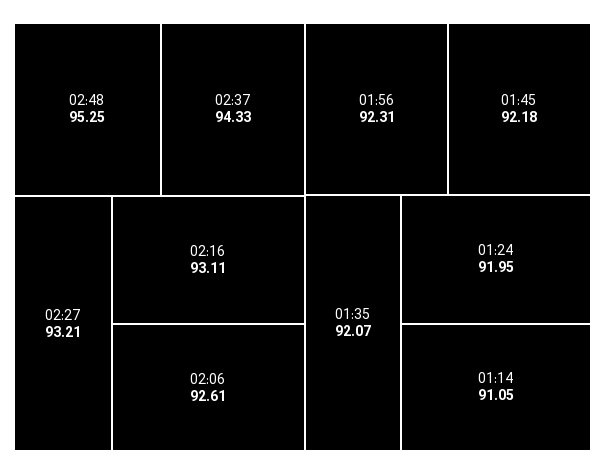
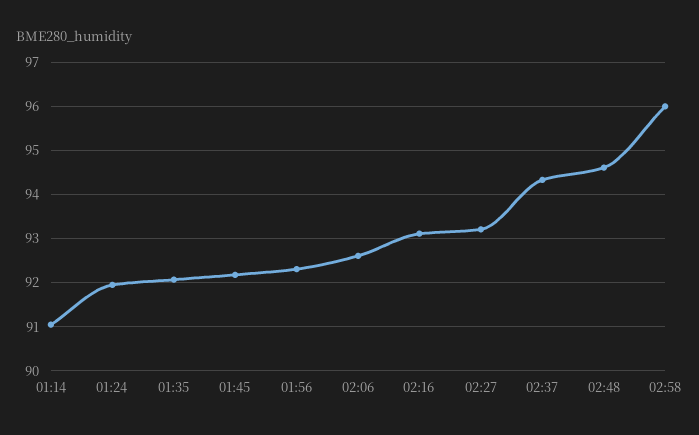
02:48: 95.25 -> 94.6
02:58: none -> 96

